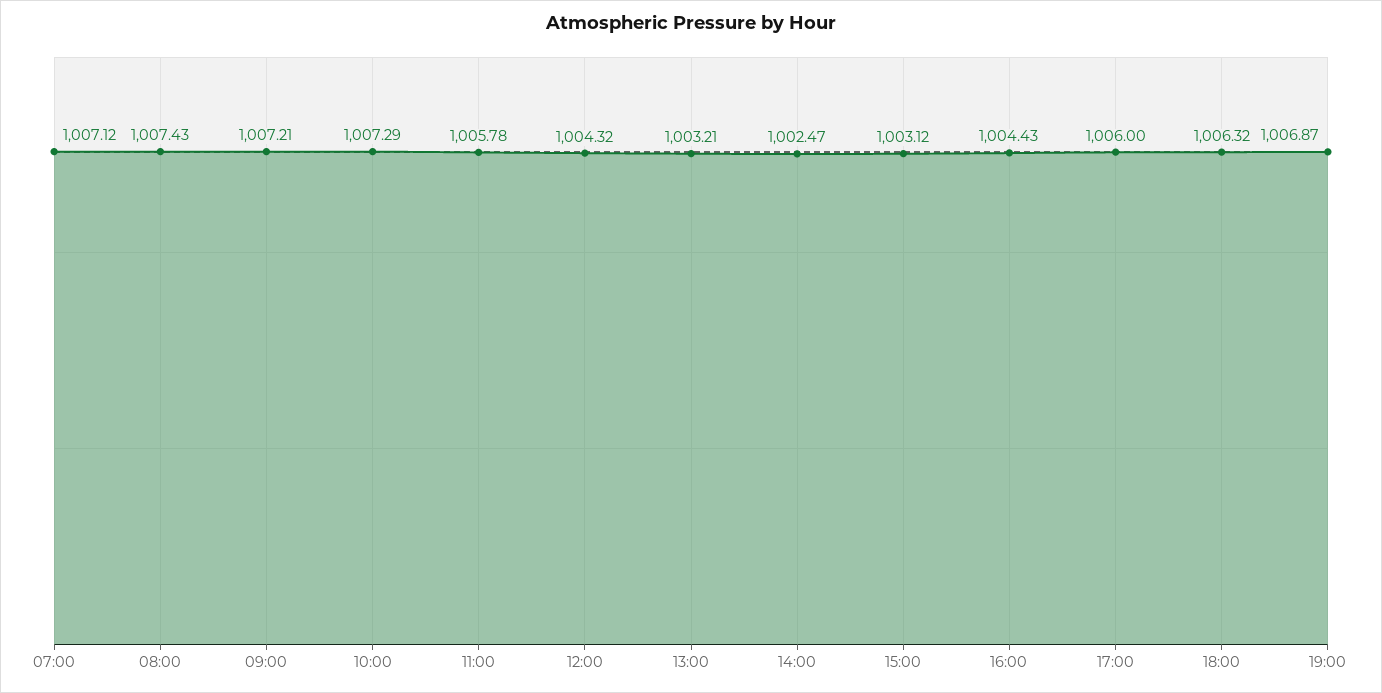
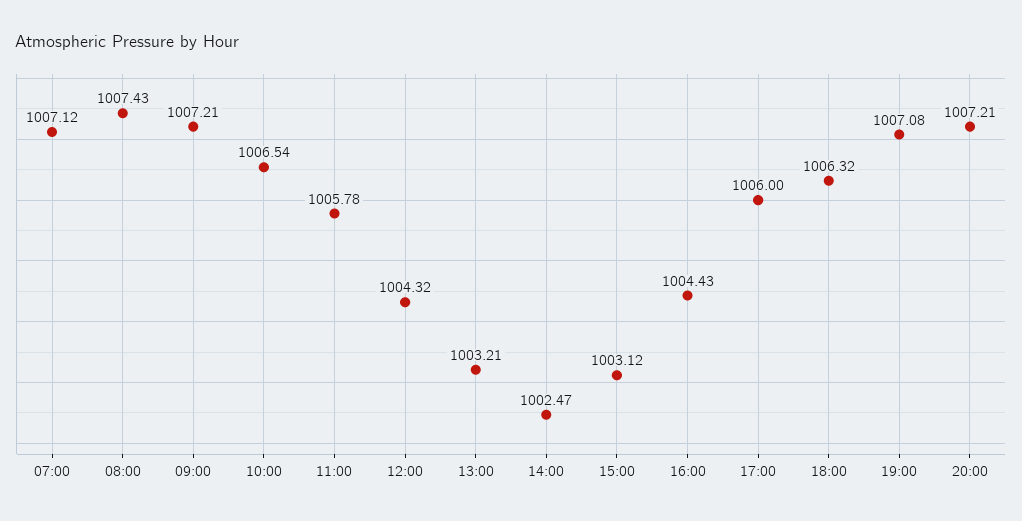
10:00: 1007.29 -> 1006.54
19:00: 1006.87 -> 1007.08
20:00: none -> 1007.21

